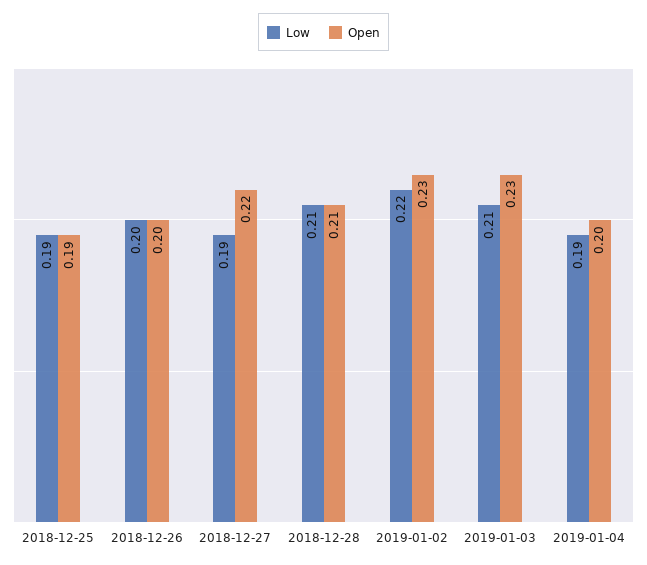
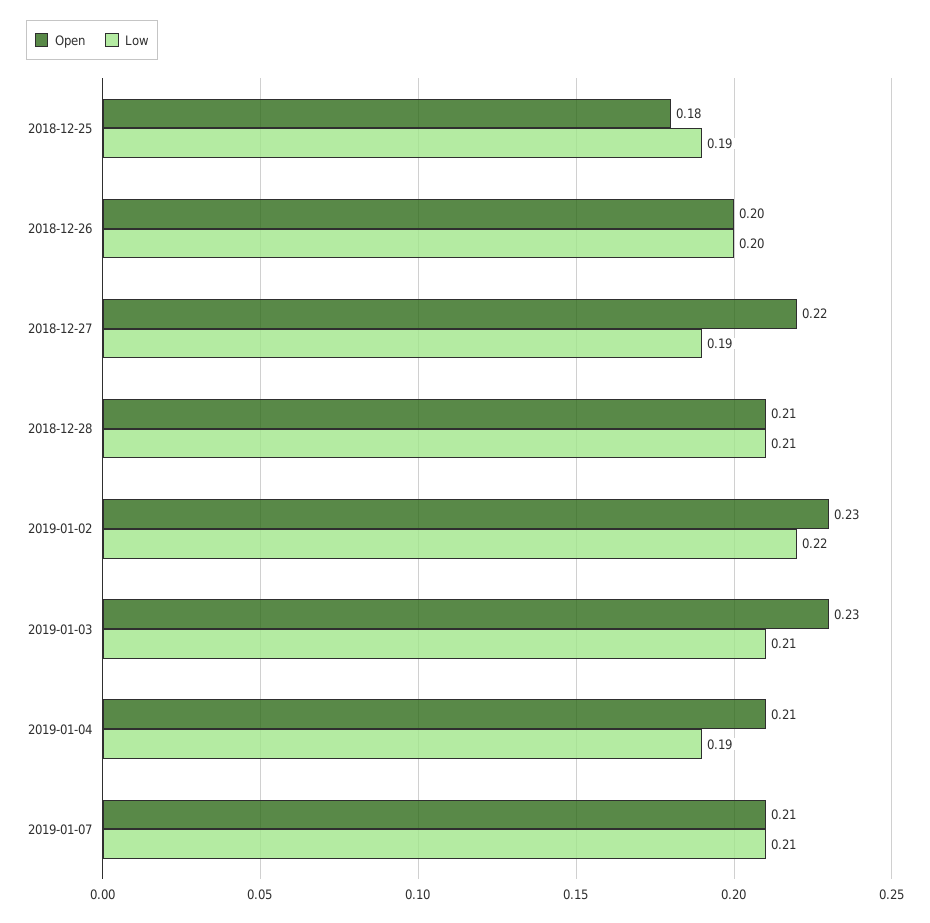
Open, 2018-12-25: 0.19 -> 0.18
Open, 2019-01-04: 0.2 -> 0.21
Open, 2019-01-07: none -> 0.21
Low, 2019-01-07: none -> 0.21

